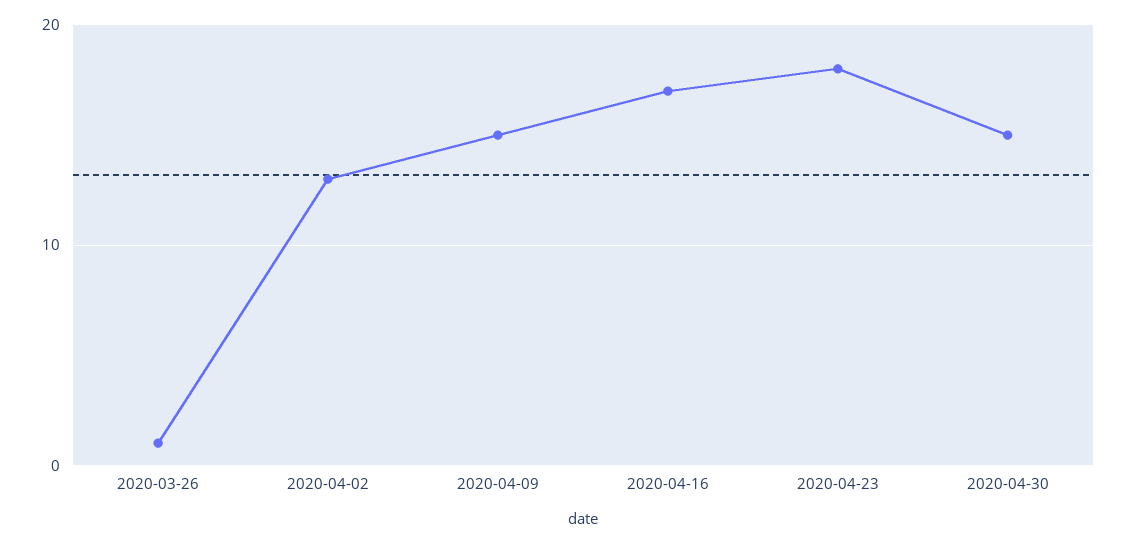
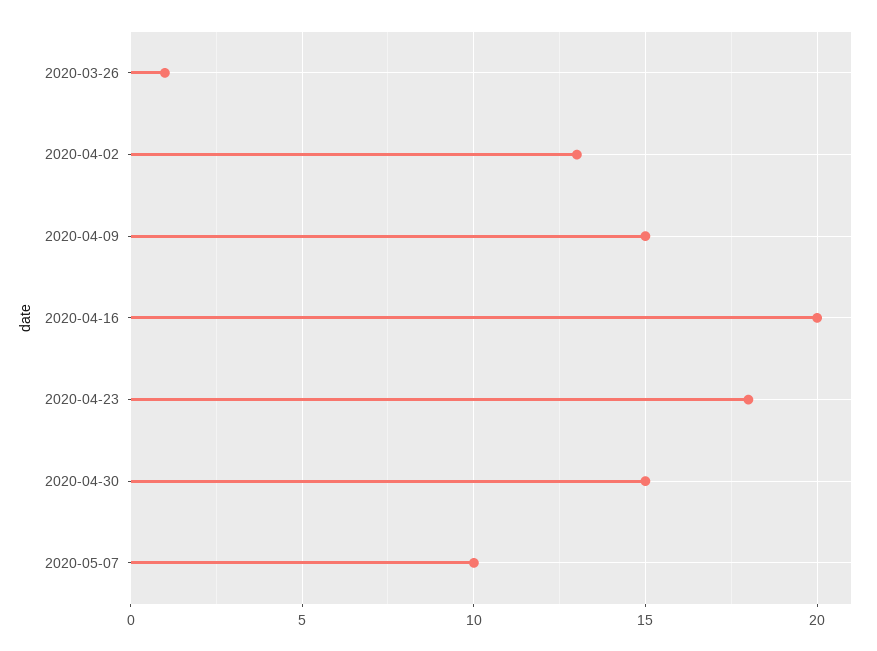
2020-04-16: 17 -> 20
2020-05-07: none -> 10

